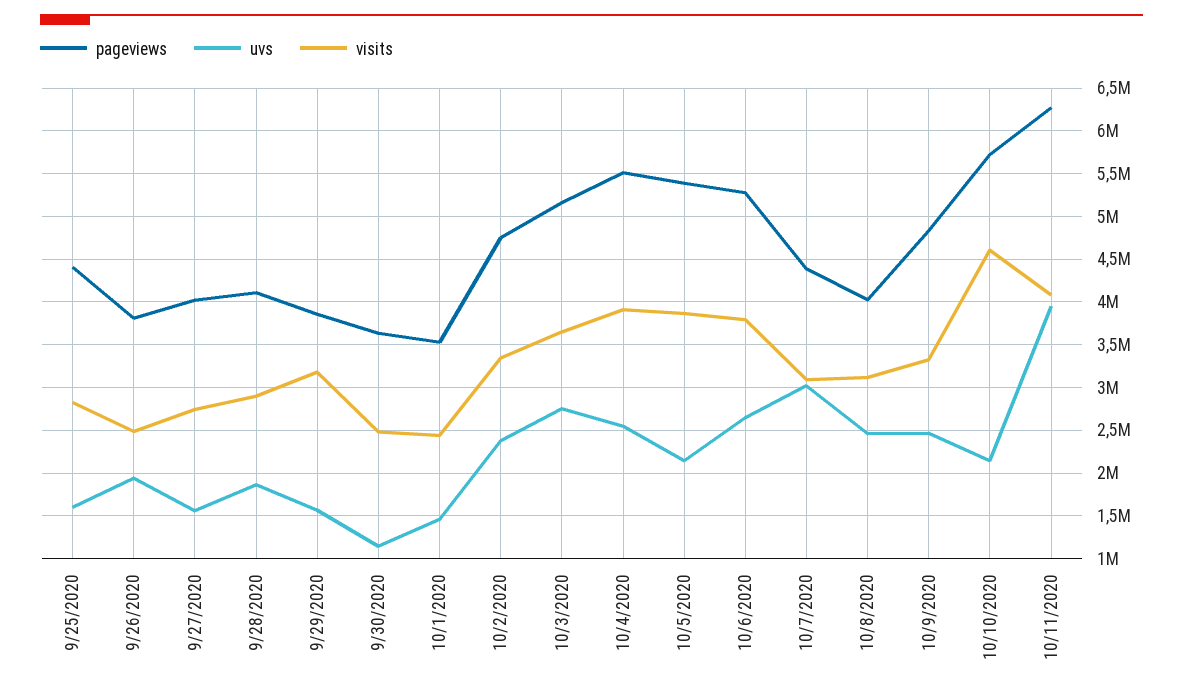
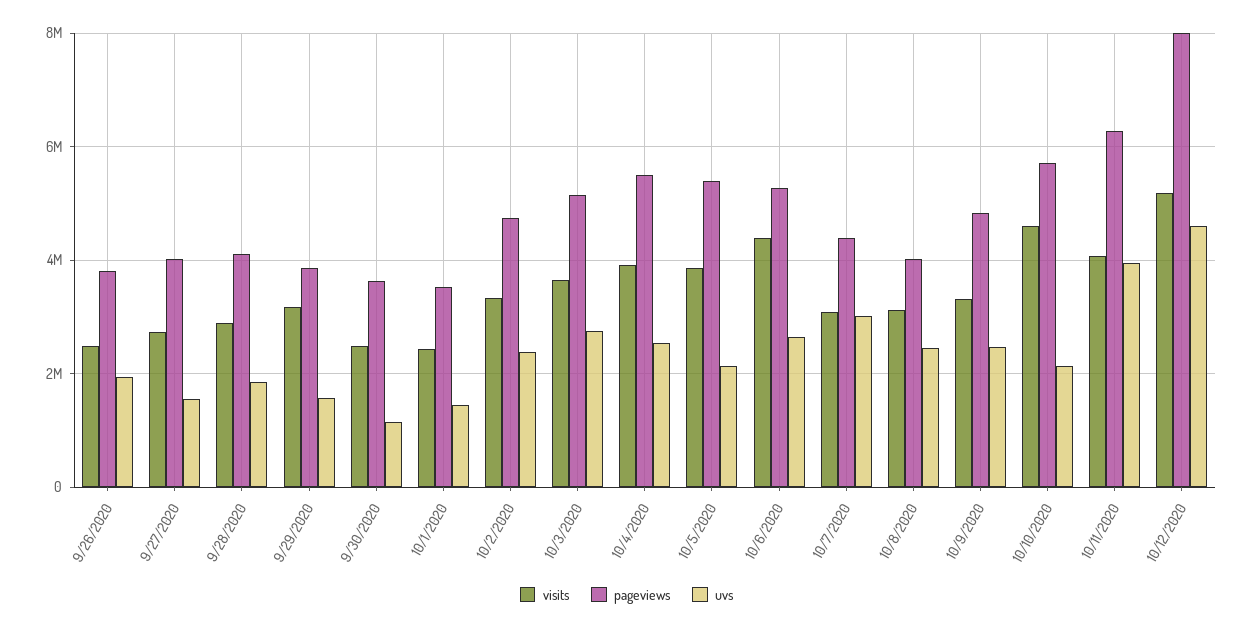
pageviews, 9/25/2020: 4400000 -> none
uvs, 9/25/2020: 1600000 -> none
visits, 9/25/2020: 2800000 -> none
visits, 10/6/2020: 3800000 -> 4400000
visits, 10/12/2020: none -> 5200000
pageviews, 10/12/2020: none -> 8000000
uvs, 10/12/2020: none -> 4600000

